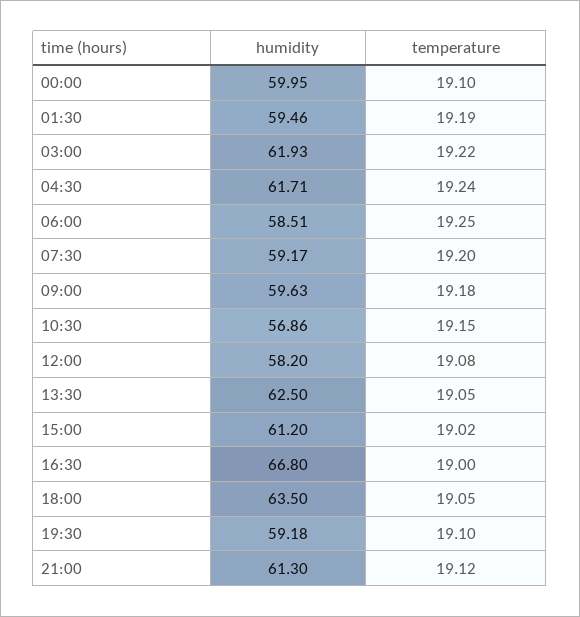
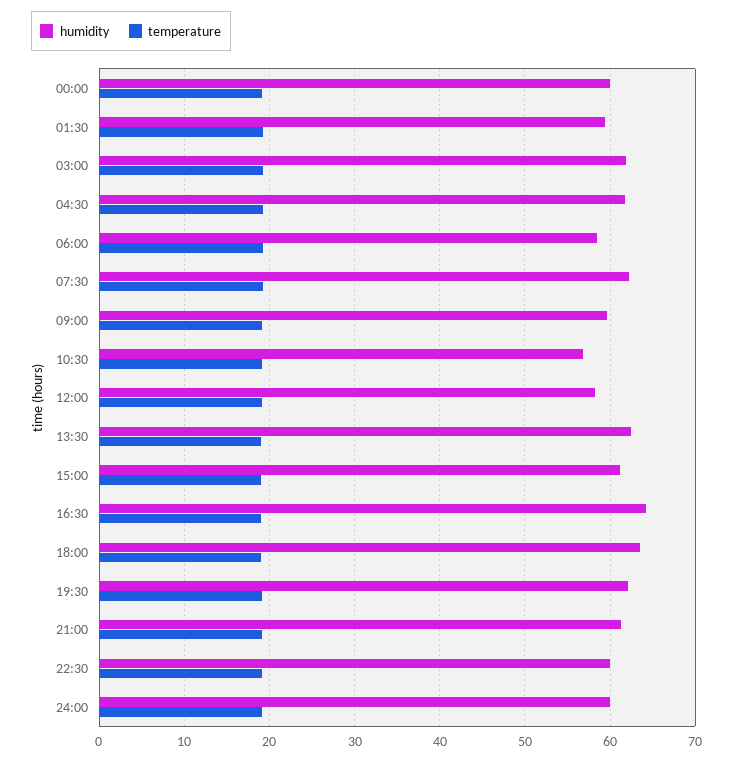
humidity, 07:30: 59.17 -> 62
humidity, 16:30: 66.8 -> 64
humidity, 19:30: 59.18 -> 62
humidity, 22:30: none -> 60
temperature, 22:30: none -> 19
humidity, 24:00: none -> 60
temperature, 24:00: none -> 19

